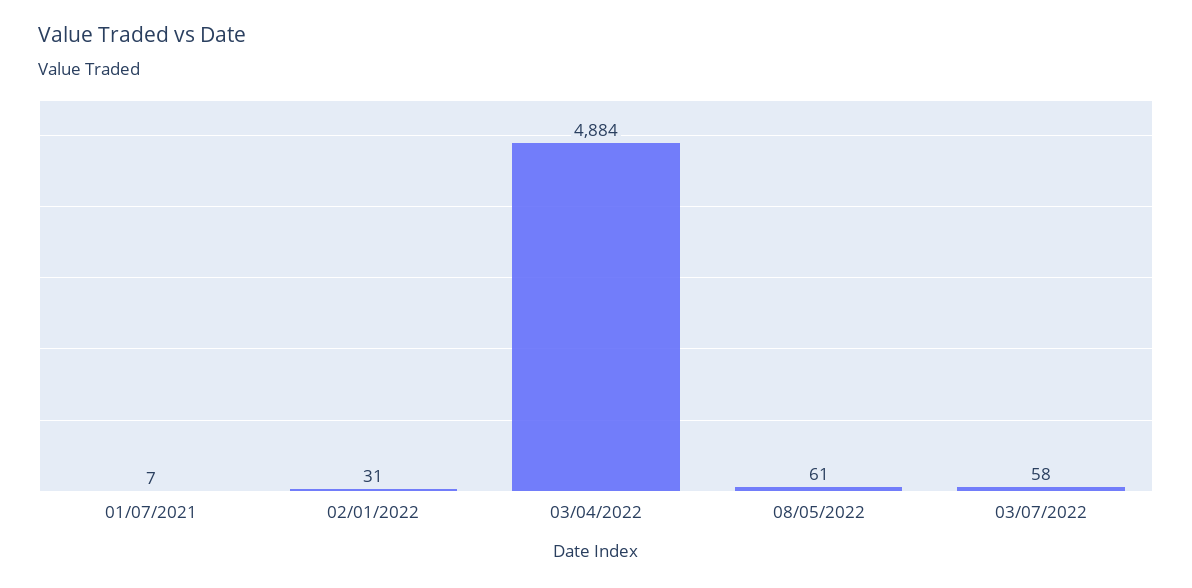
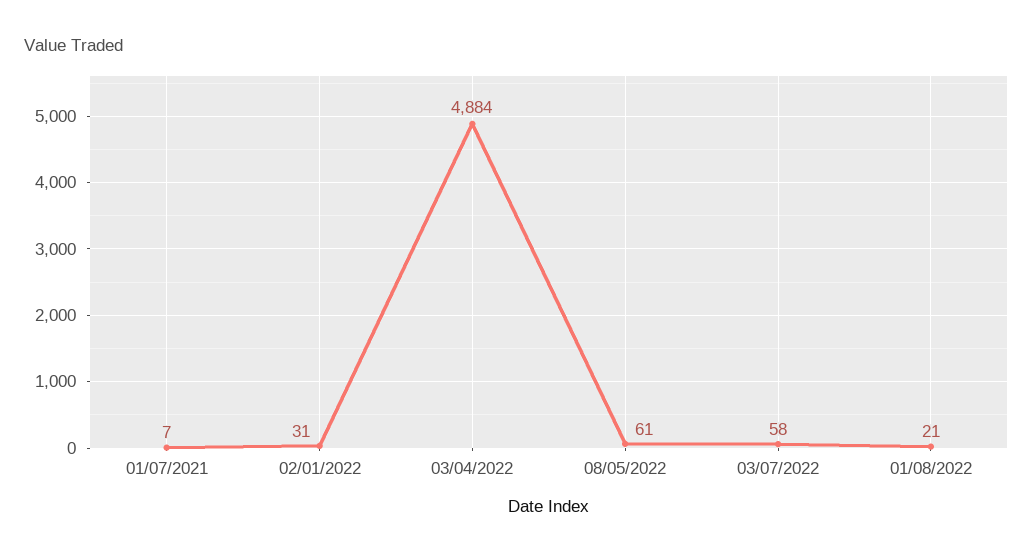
01/08/2022: none -> 21

